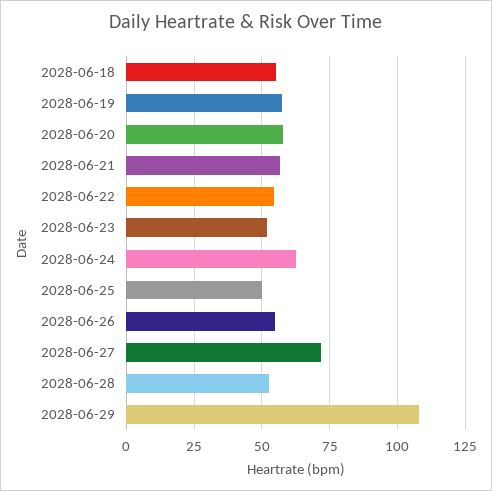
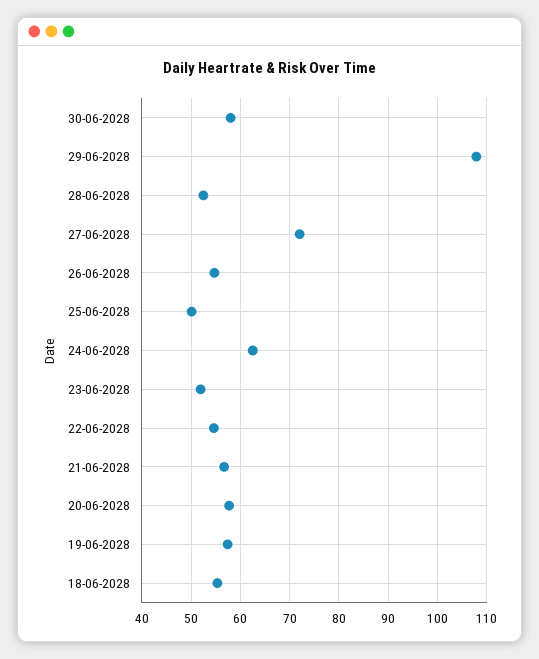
30-06-2028: none -> 58

